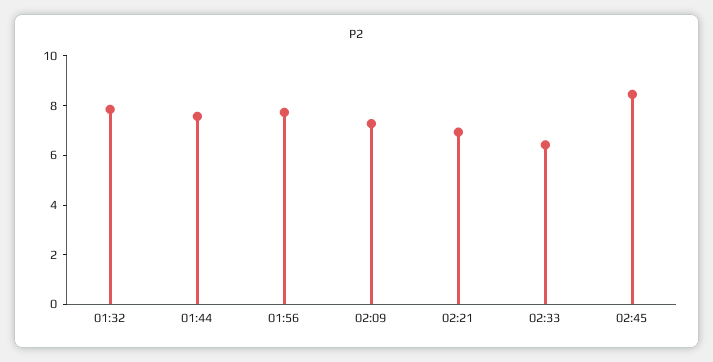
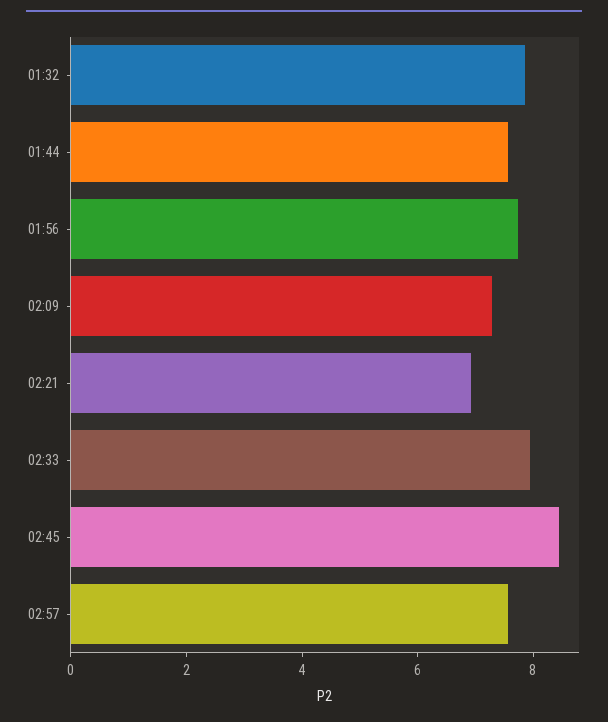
02:33: 6.5 -> 8
02:57: none -> 7.5

